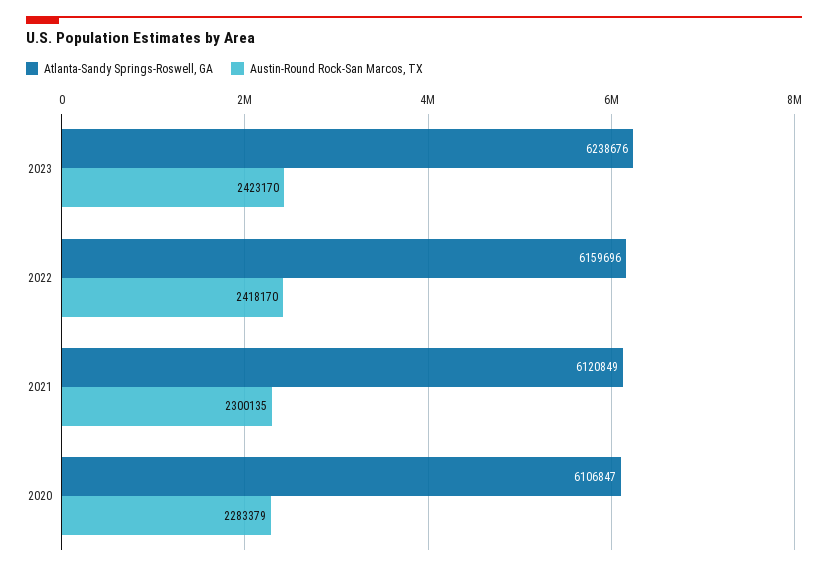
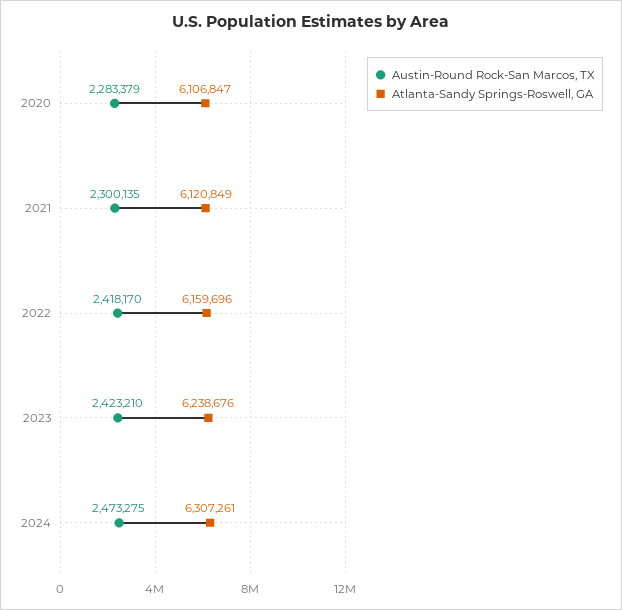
Austin-Round Rock-San Marcos, TX, 2023: 2423170 -> 2423210
Austin-Round Rock-San Marcos, TX, 2024: none -> 2473275
Atlanta-Sandy Springs-Roswell, GA, 2024: none -> 6307261

